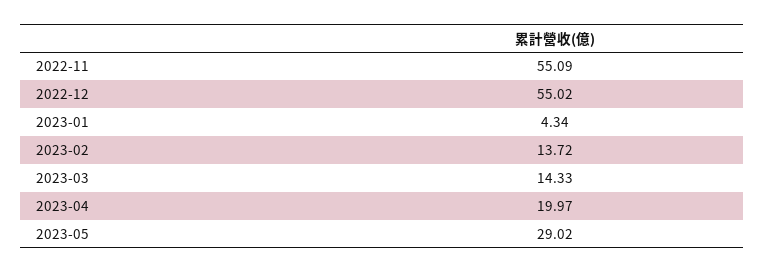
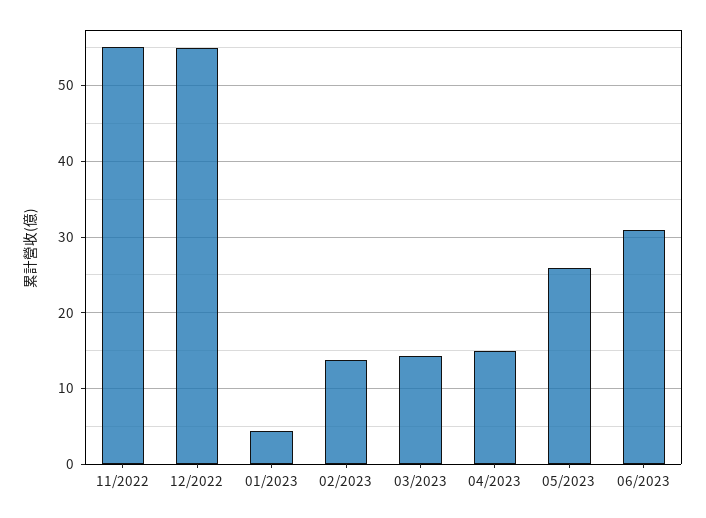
2023-04: 19.97 -> 15
2023-05: 29.02 -> 26
06/2023: none -> 31

